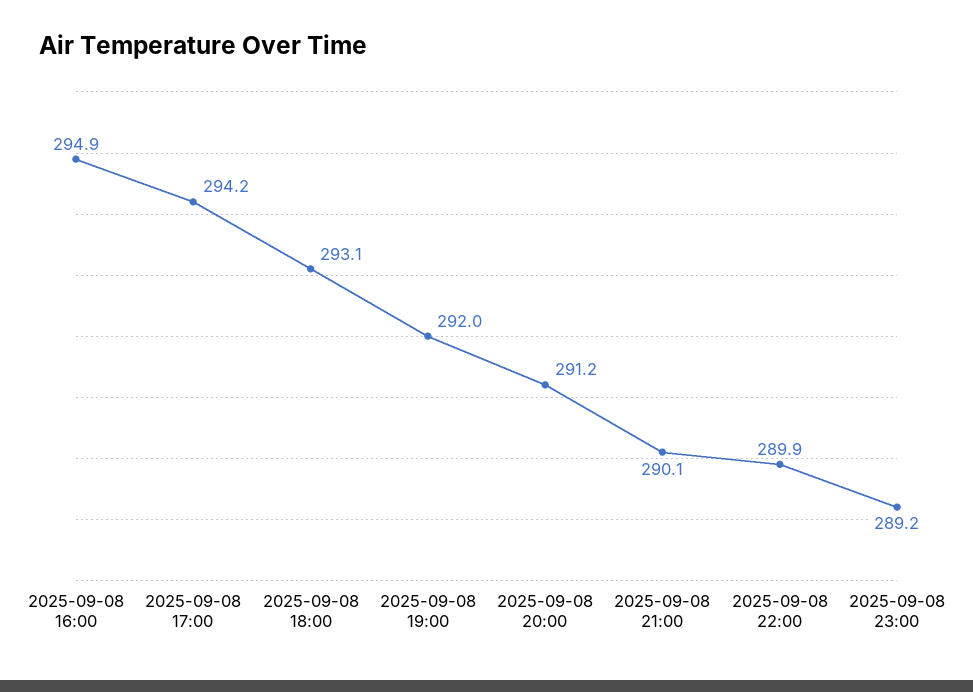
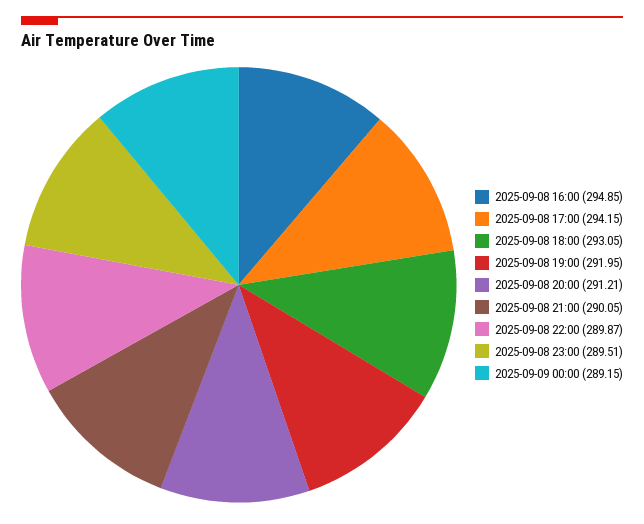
2025-09-08 23:00: 289.2 -> 289.51
2025-09-09 00:00: none -> 289.15

